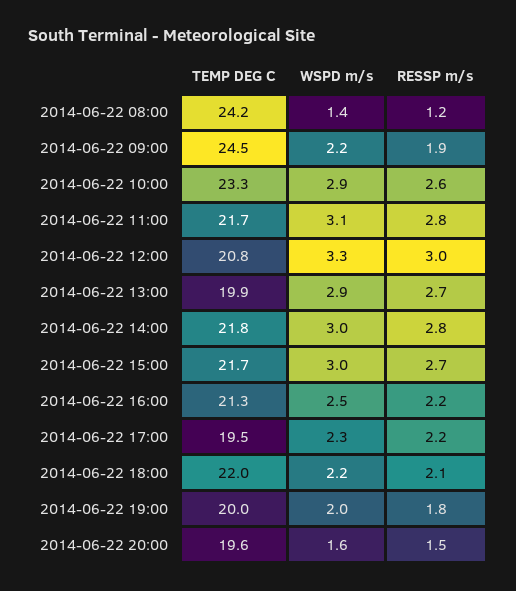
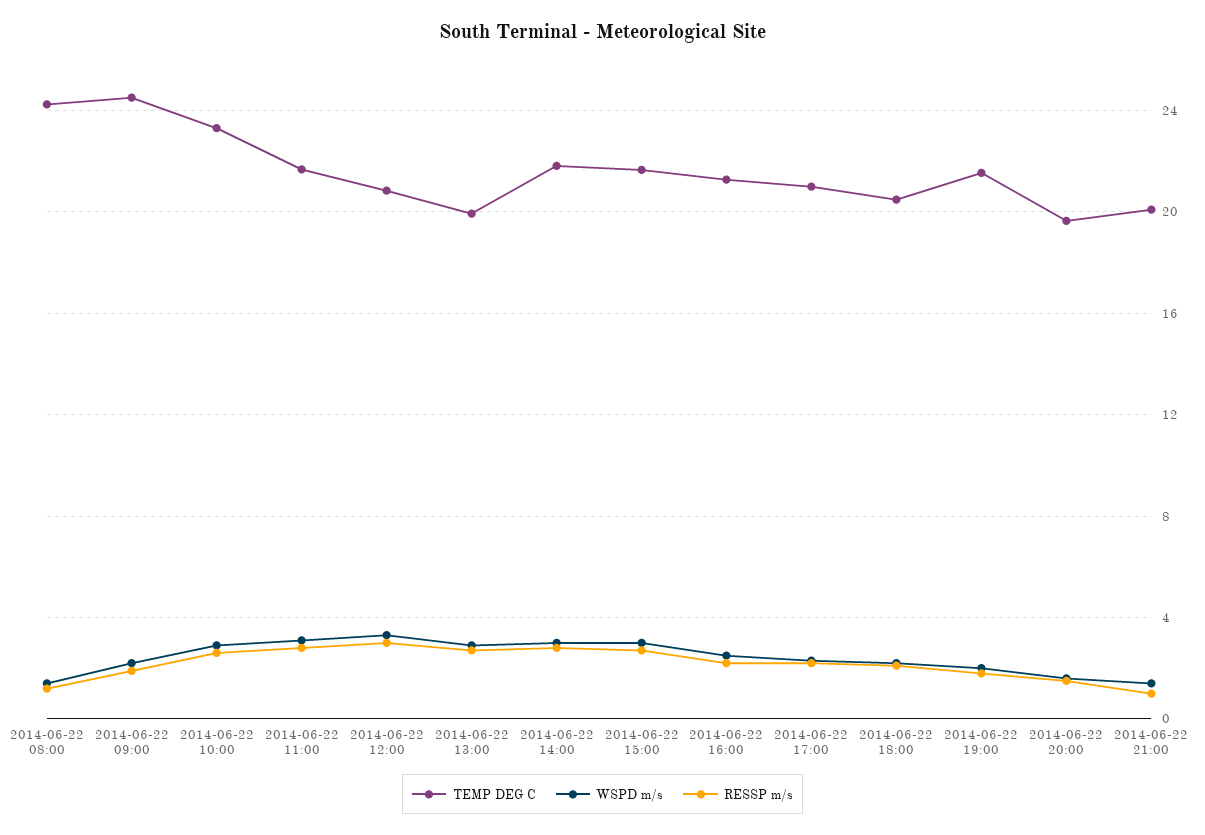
TEMP DEG C, 2014-06-22 17:00: 19.5 -> 21
TEMP DEG C, 2014-06-22 18:00: 22 -> 20.5
TEMP DEG C, 2014-06-22 19:00: 20 -> 21.5
TEMP DEG C, 2014-06-22 21:00: none -> 20
WSPD m/s, 2014-06-22 21:00: none -> 1.5
RESSP m/s, 2014-06-22 21:00: none -> 1

